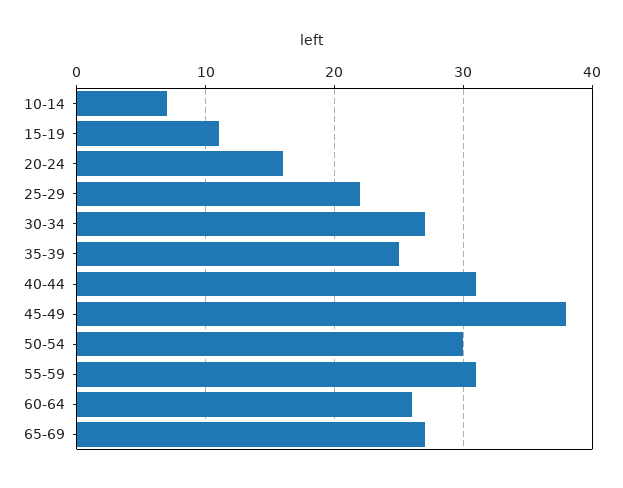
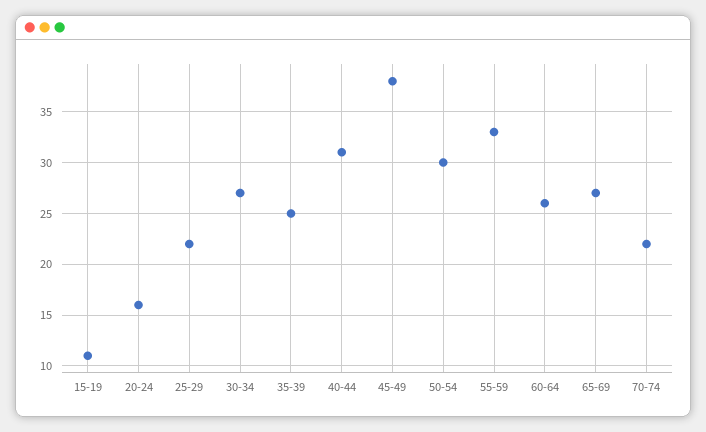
10-14: 7 -> none
55-59: 31 -> 33
70-74: none -> 22

